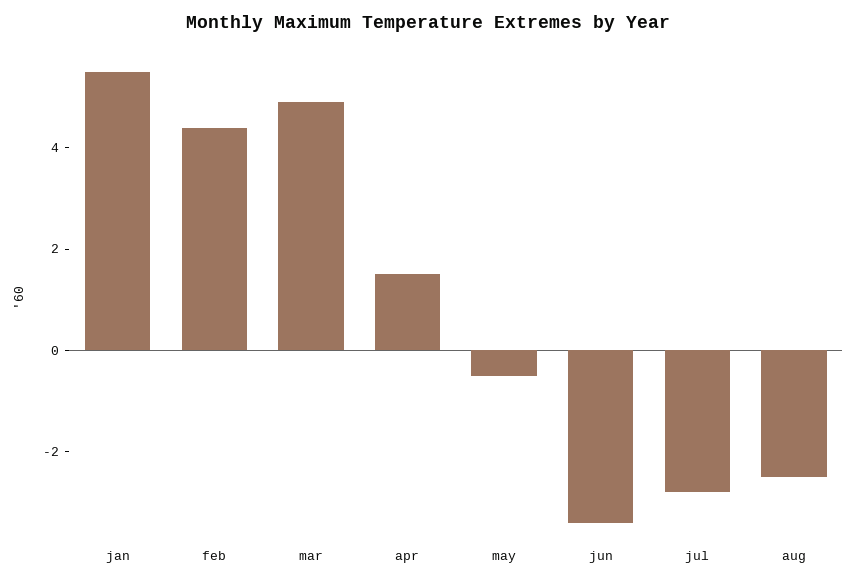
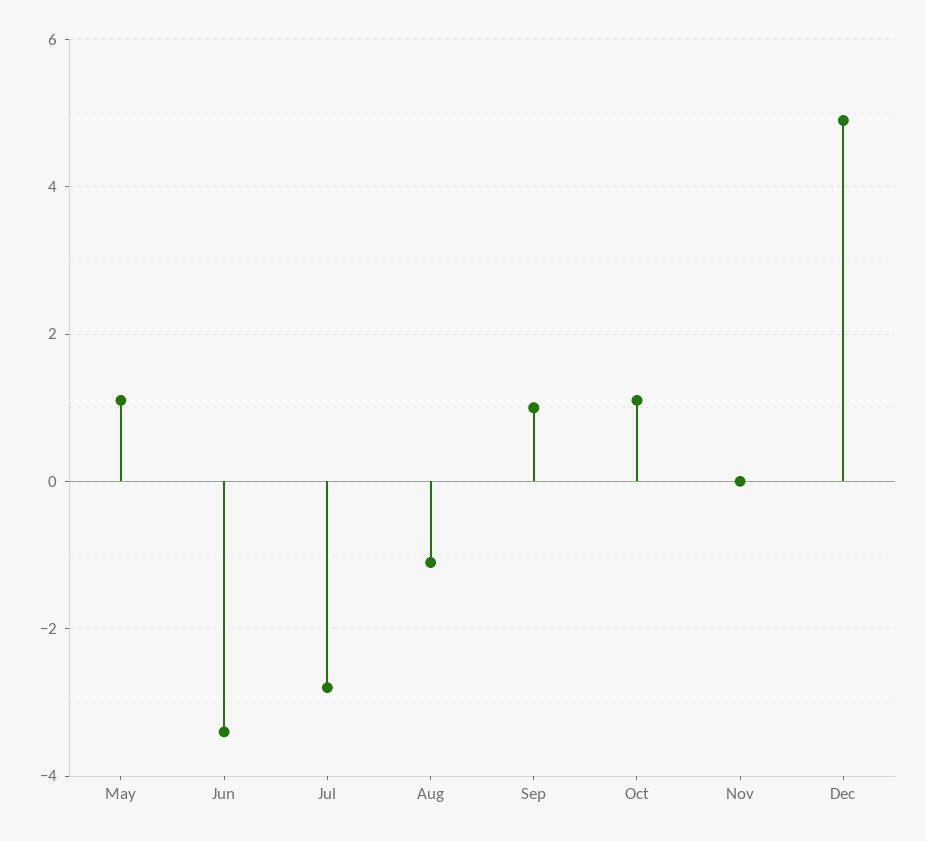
jan: 5.5 -> none
feb: 4.5 -> none
mar: 5 -> none
apr: 1.5 -> none
may: -0.5 -> 1
aug: -2.5 -> -1
Sep: none -> 1
Oct: none -> 1
Nov: none -> 0
Dec: none -> 5

